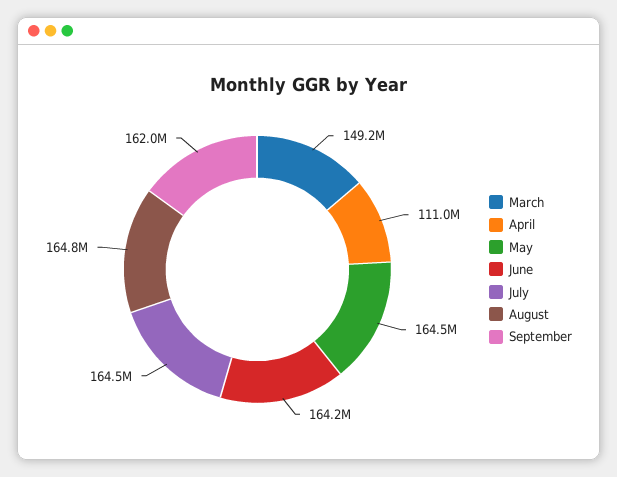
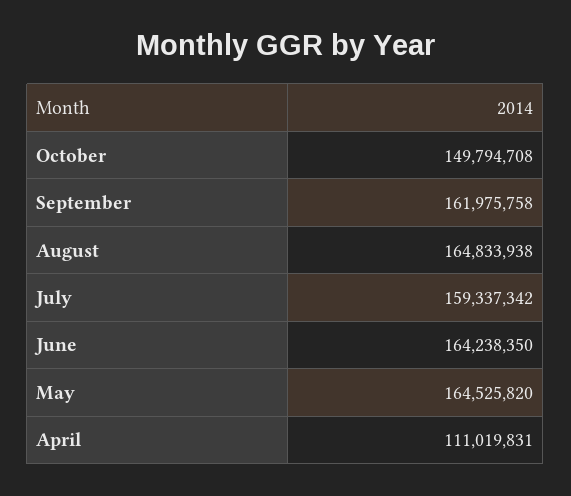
March: 149200000 -> none
July: 164500000 -> 159337342
October: none -> 149794708

